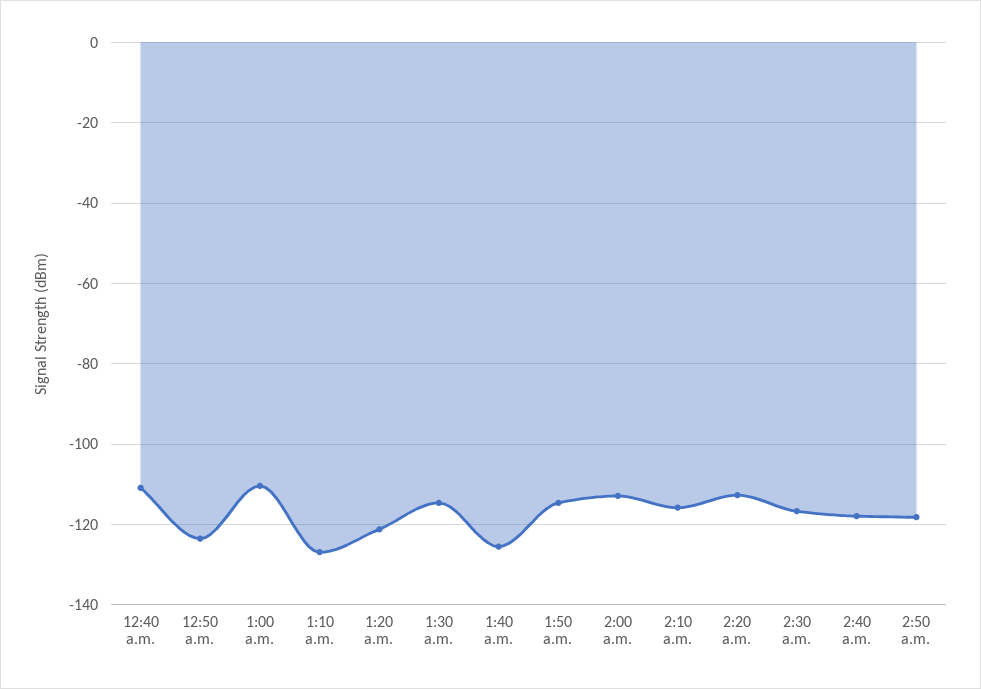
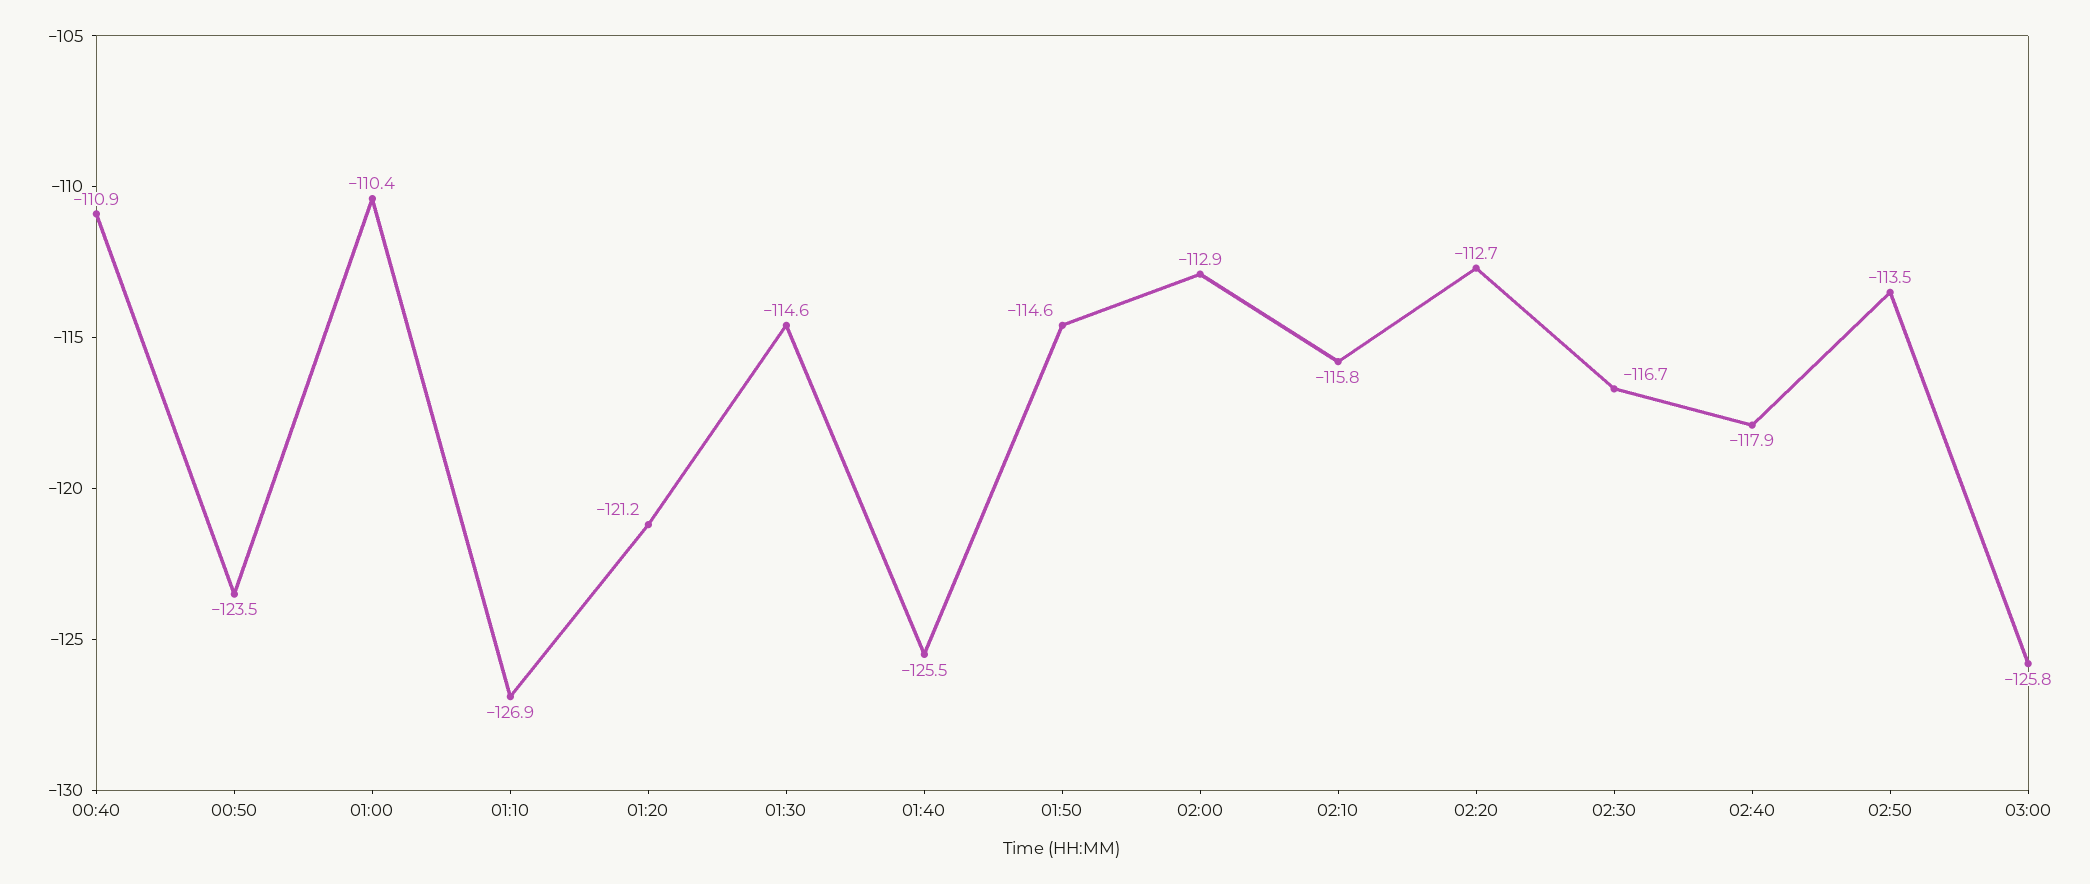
2:50 a.m.: -118 -> -113.5
03:00: none -> -125.8

